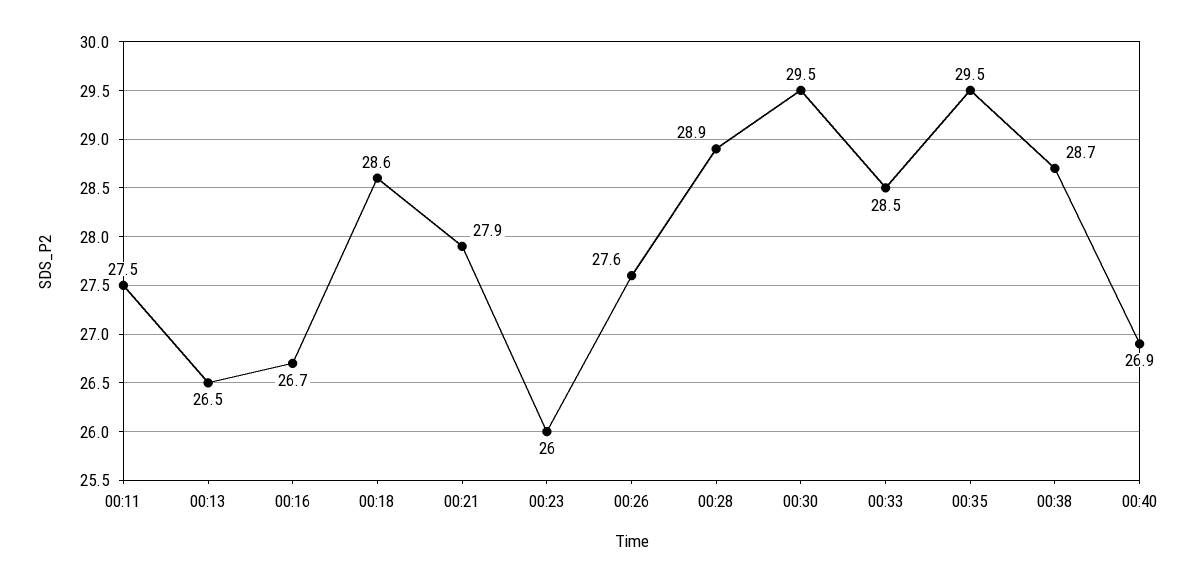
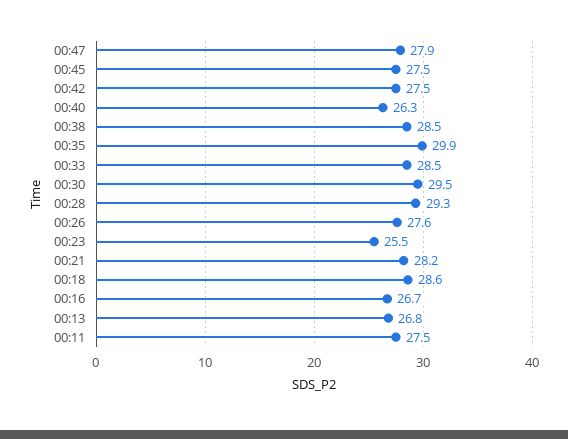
00:13: 26.5 -> 26.8
00:21: 27.9 -> 28.2
00:23: 26 -> 25.5
00:28: 28.9 -> 29.3
00:35: 29.5 -> 29.9
00:38: 28.7 -> 28.5
00:40: 26.9 -> 26.3
00:47: none -> 27.9
00:45: none -> 27.5
00:42: none -> 27.5

